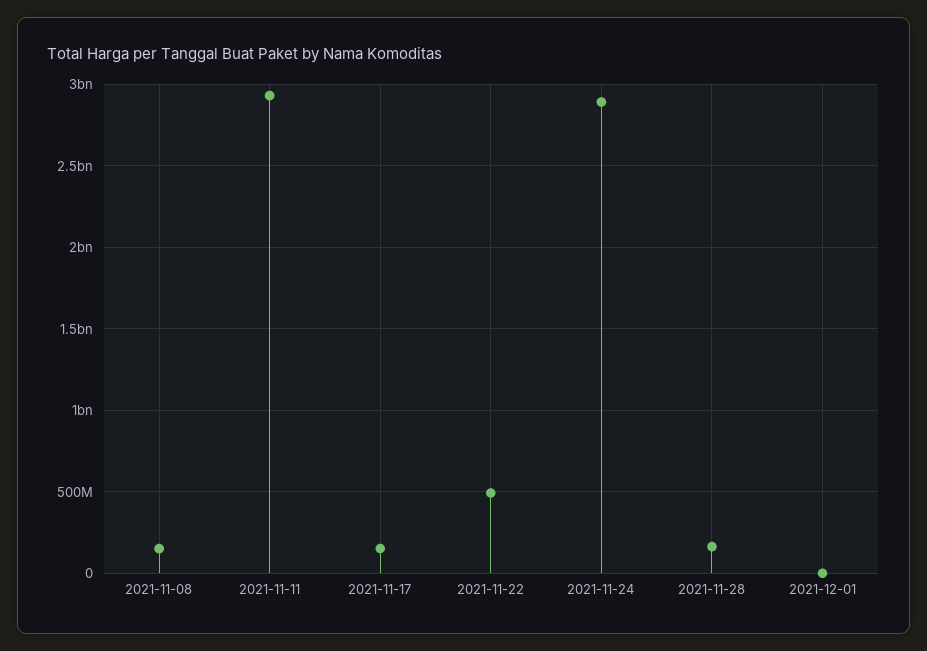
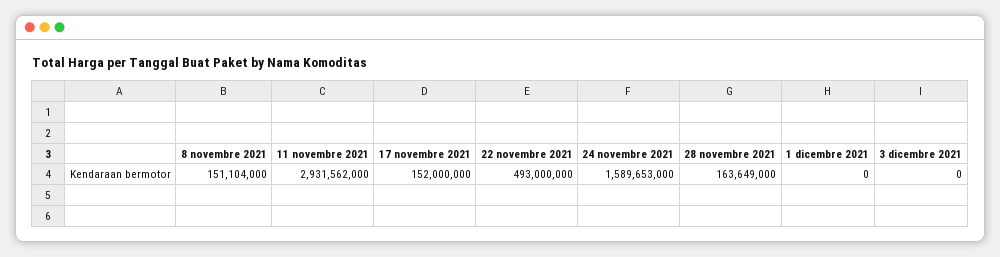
2021-11-24: 2900000000 -> 1589653000
3 dicembre 2021: none -> 0

